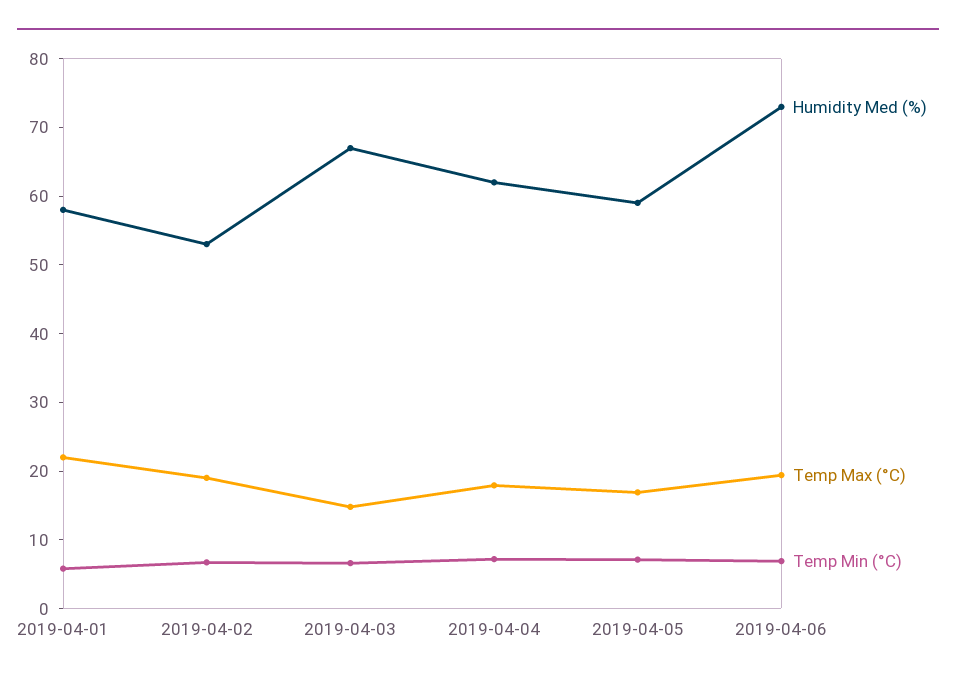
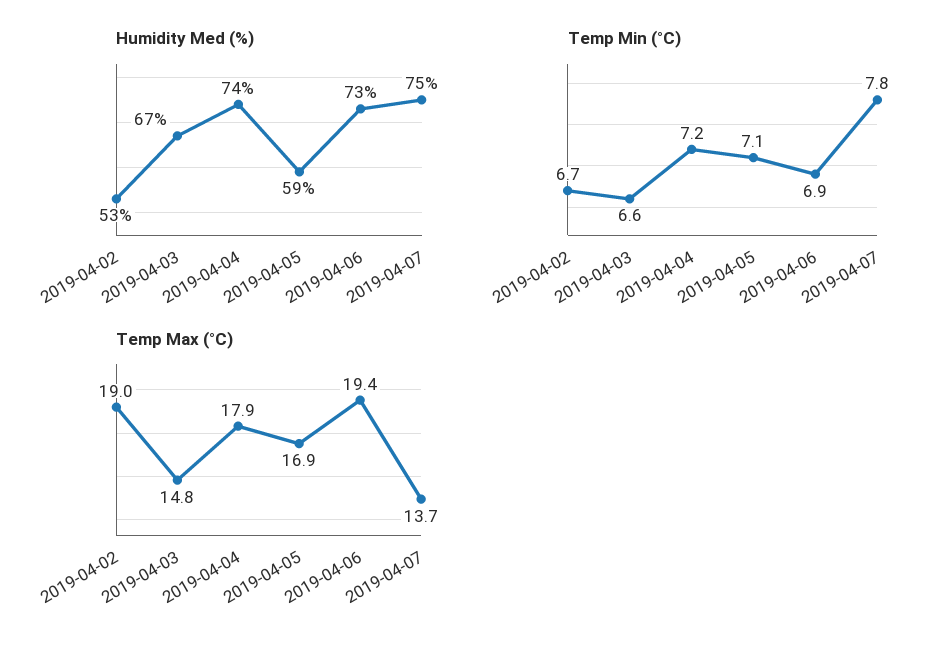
Humidity Med (%), 2019-04-01: 58 -> none
Temp Max (°C), 2019-04-01: 22 -> none
Temp Min (°C), 2019-04-01: 6 -> none
Humidity Med (%), 2019-04-04: 62 -> 74
Humidity Med (%), 2019-04-07: none -> 75
Temp Min (°C), 2019-04-07: none -> 7.8
Temp Max (°C), 2019-04-07: none -> 13.7

